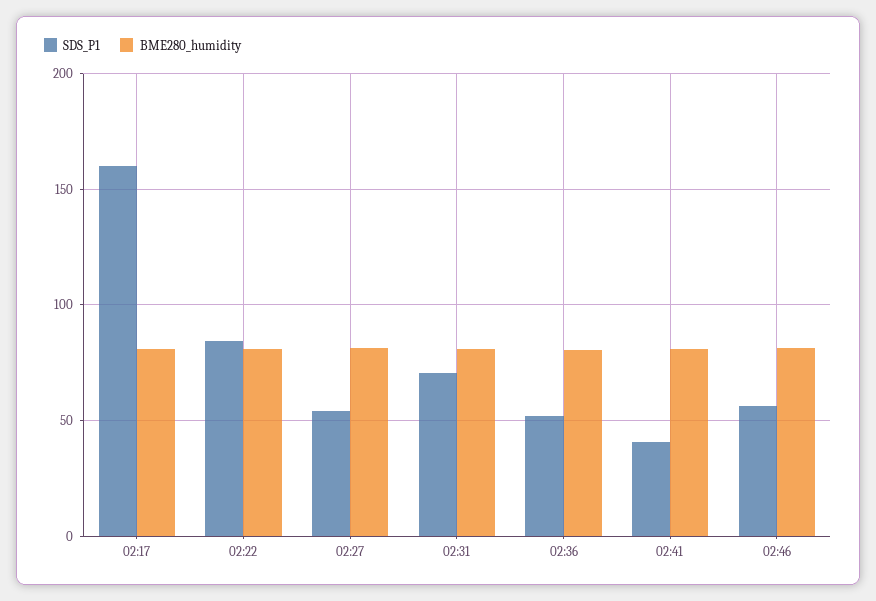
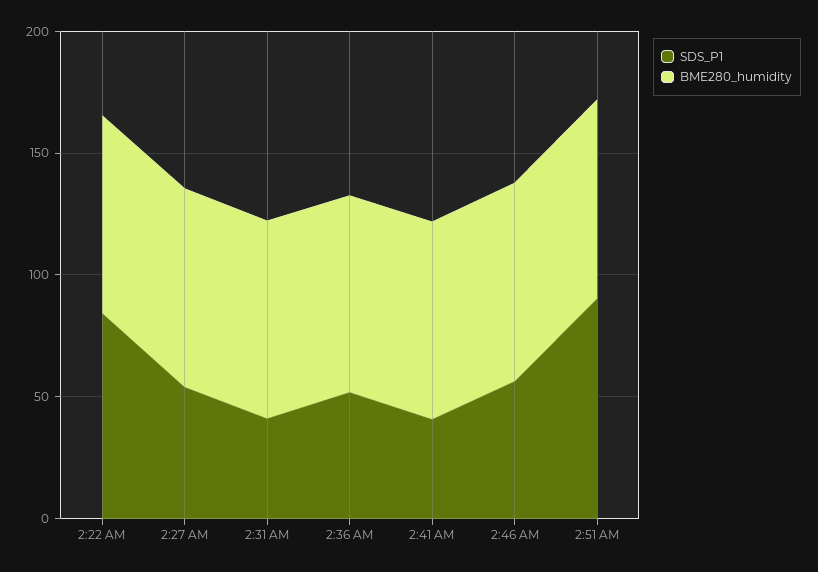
SDS_P1, 02:17: 160 -> none
BME280_humidity, 02:17: 80 -> none
SDS_P1, 02:31: 70 -> 40
SDS_P1, 2:51 AM: none -> 90
BME280_humidity, 2:51 AM: none -> 80

